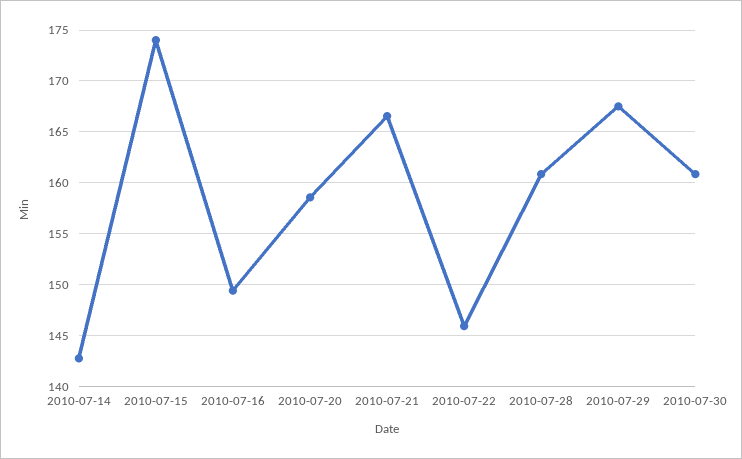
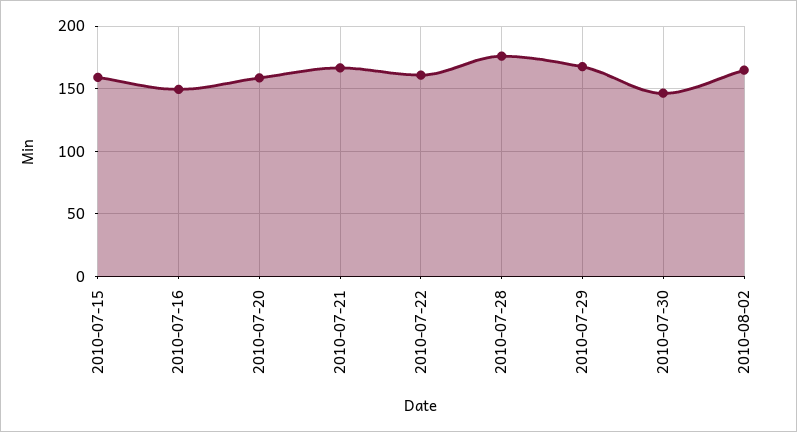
2010-07-14: 143 -> none
2010-07-15: 174 -> 160
2010-07-22: 146 -> 160
2010-07-28: 161 -> 175
2010-07-30: 161 -> 145
2010-08-02: none -> 165

